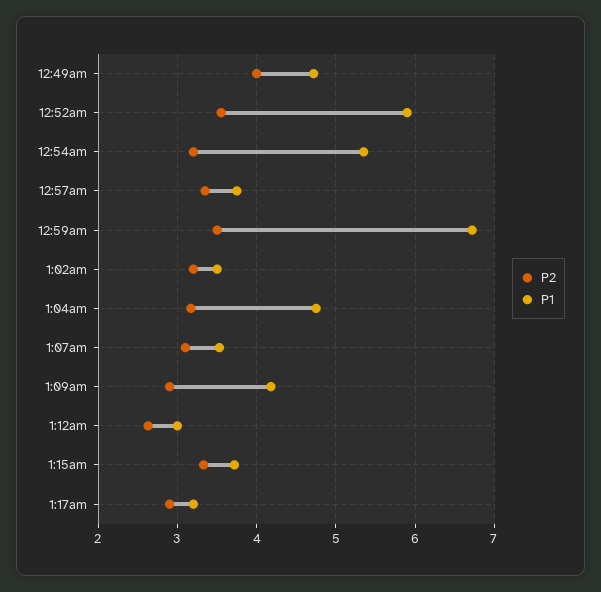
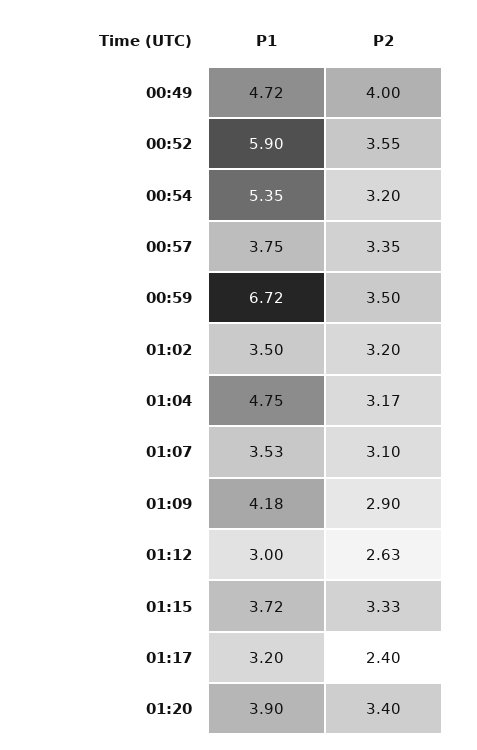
P2, 1:17am: 2.9 -> 2.4
P1, 01:20: none -> 3.9
P2, 01:20: none -> 3.4

